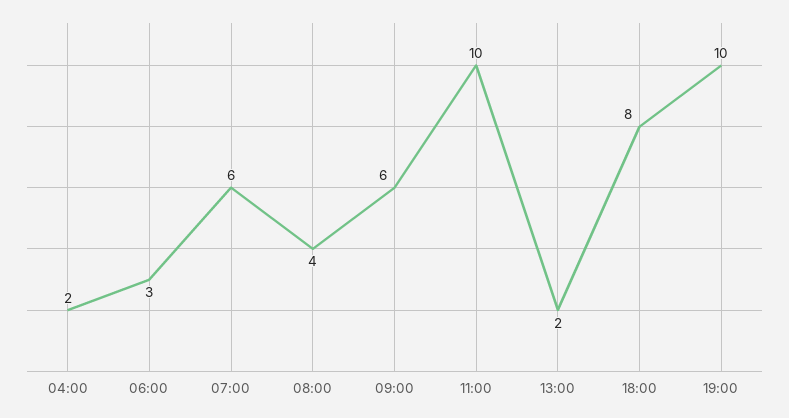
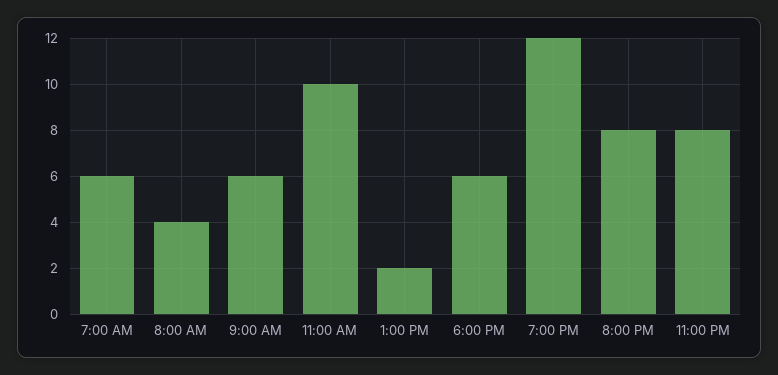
04:00: 2 -> none
06:00: 3 -> none
18:00: 8 -> 6
19:00: 10 -> 12
8:00 PM: none -> 8
11:00 PM: none -> 8

